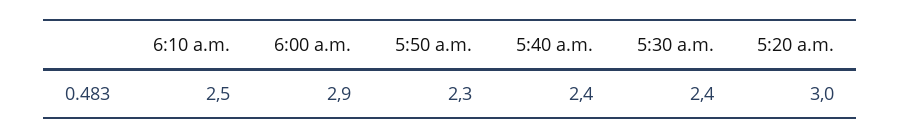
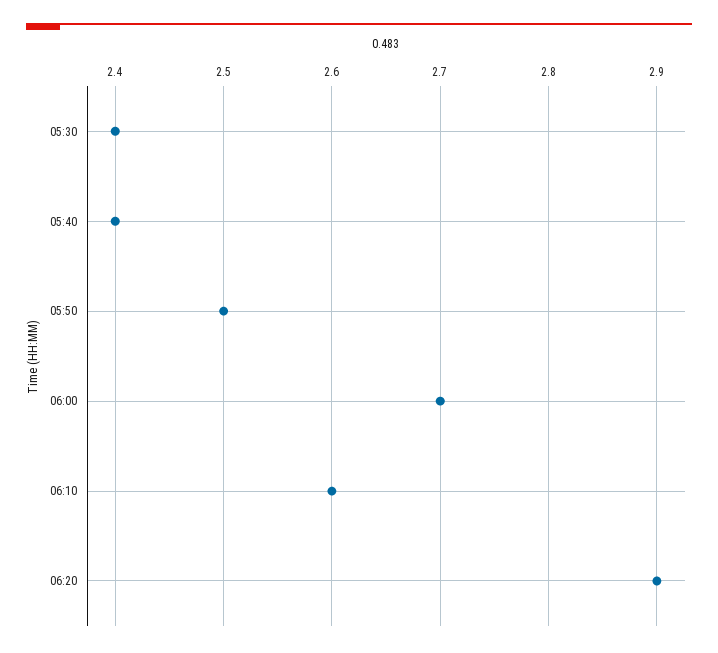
6:10 a.m.: 2.5 -> 2.6
6:00 a.m.: 2.9 -> 2.7
5:50 a.m.: 2.3 -> 2.5
5:20 a.m.: 3 -> none
06:20: none -> 2.9

